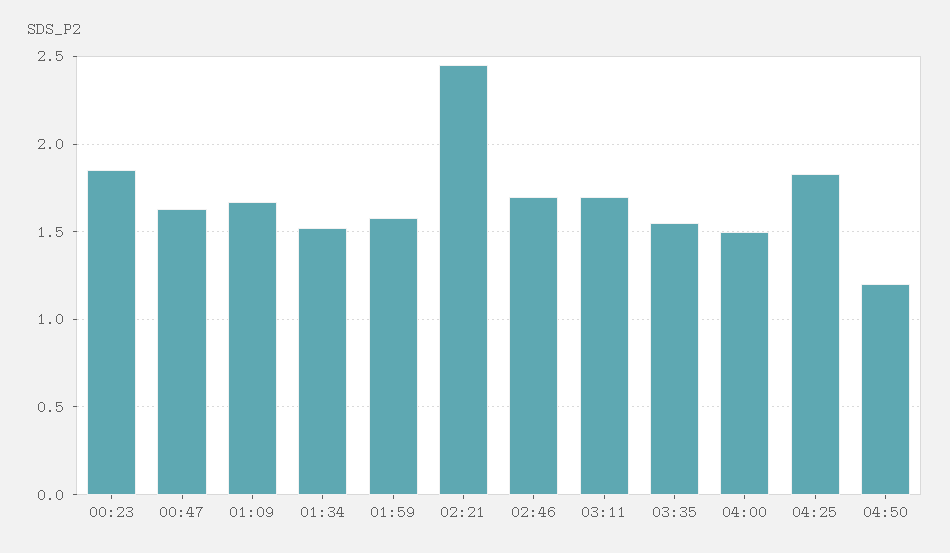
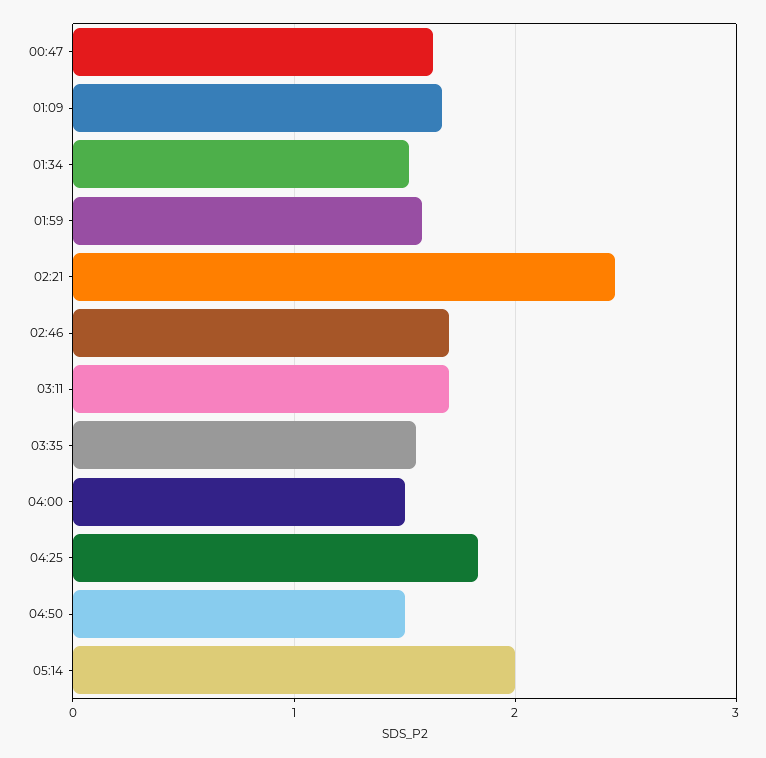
00:23: 1.85 -> none
04:50: 1.2 -> 1.5
05:14: none -> 2

